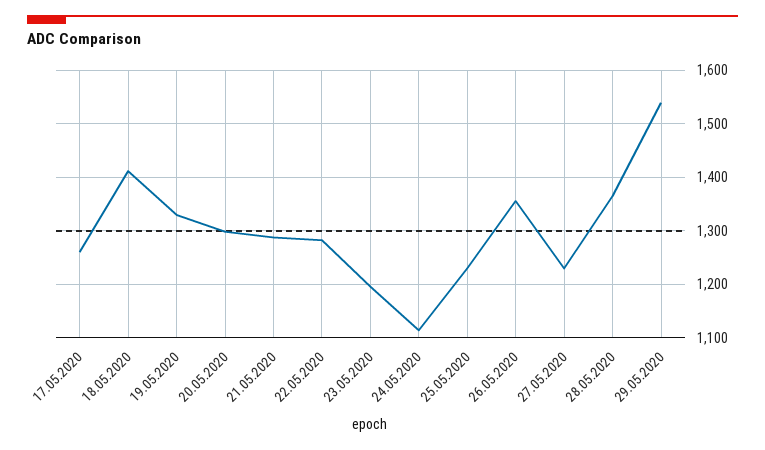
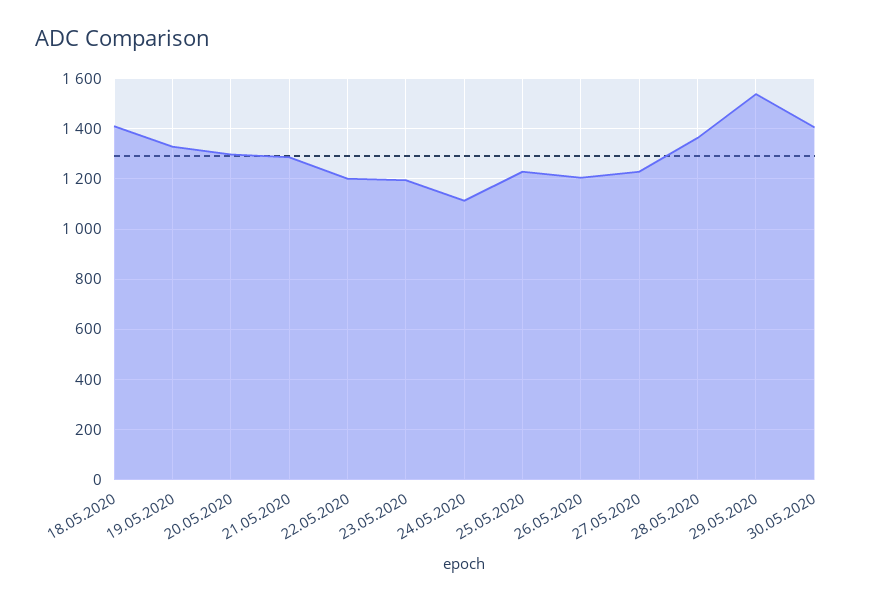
17.05.2020: 1260 -> none
22.05.2020: 1280 -> 1200
26.05.2020: 1360 -> 1200
30.05.2020: none -> 1400

